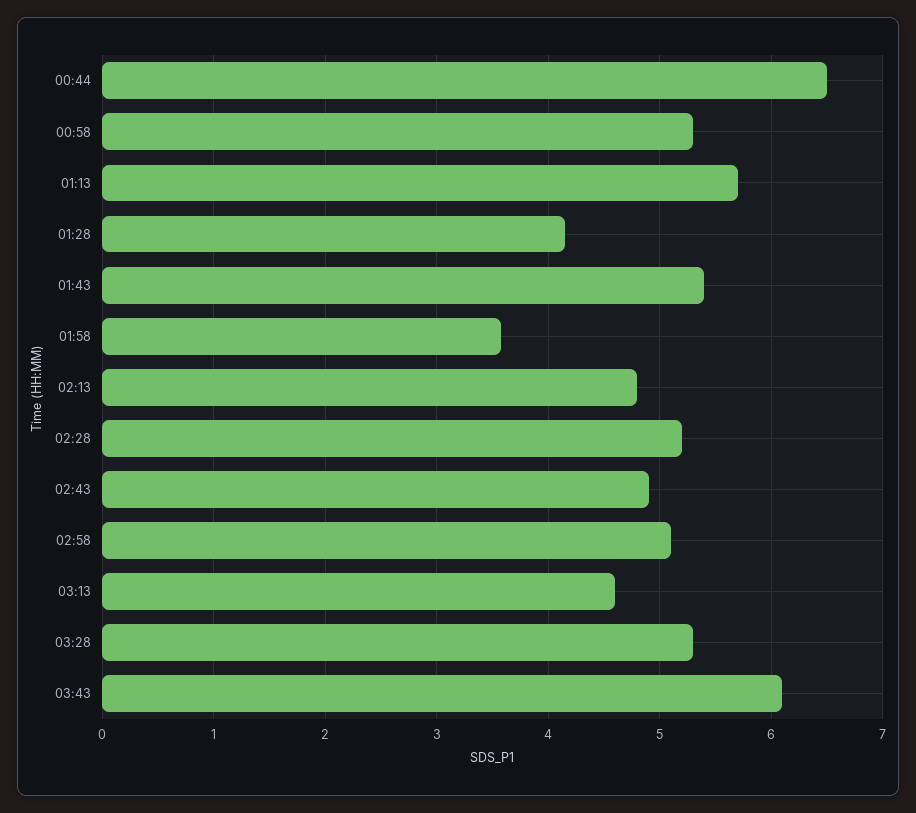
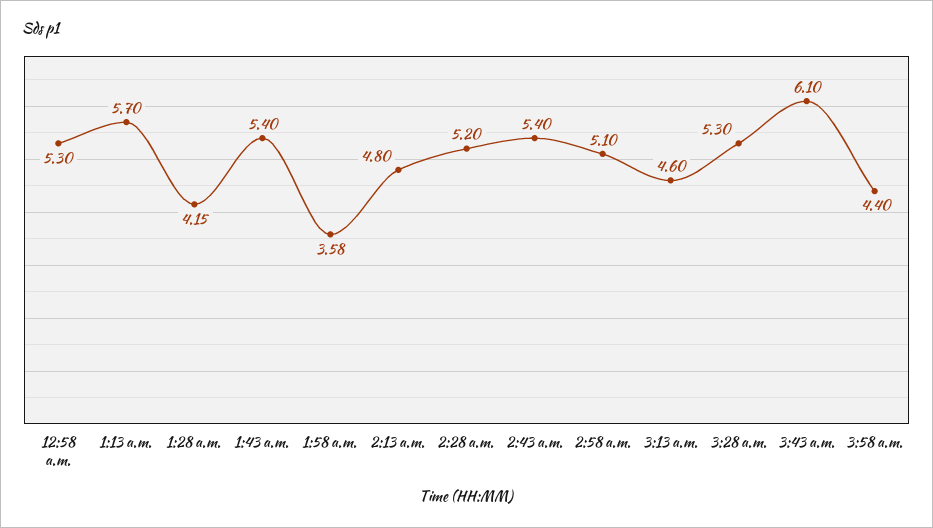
00:44: 6.5 -> none
02:43: 4.9 -> 5.4
3:58 a.m.: none -> 4.4

